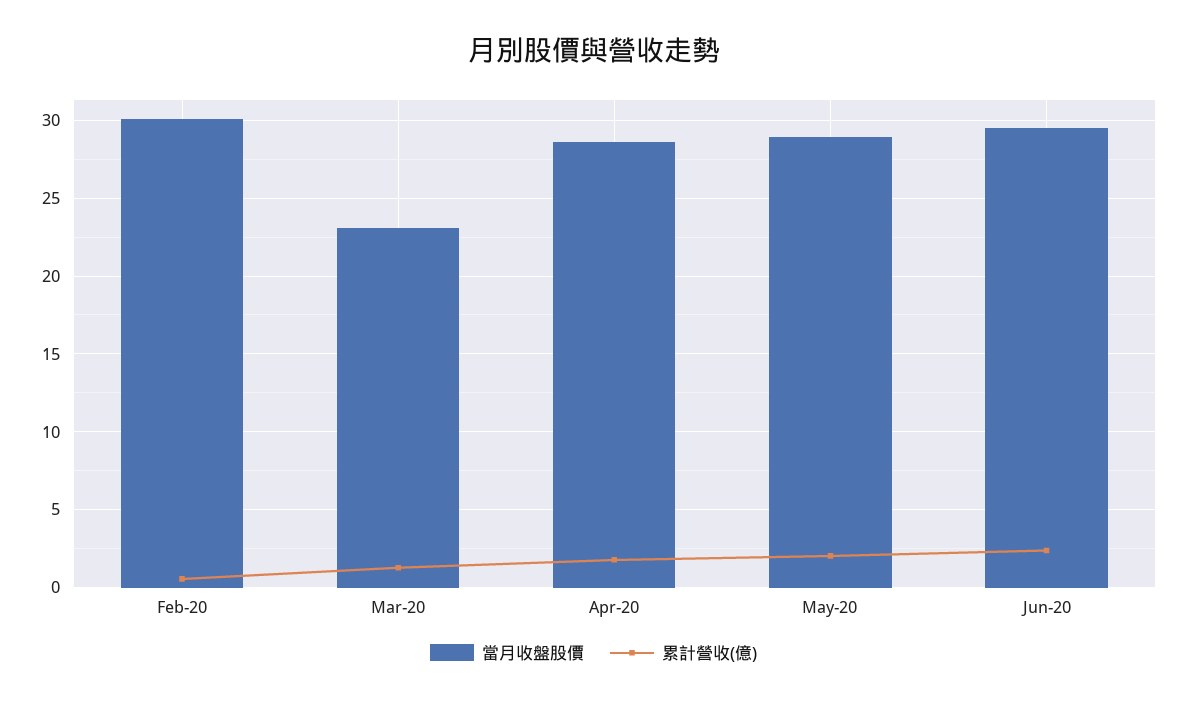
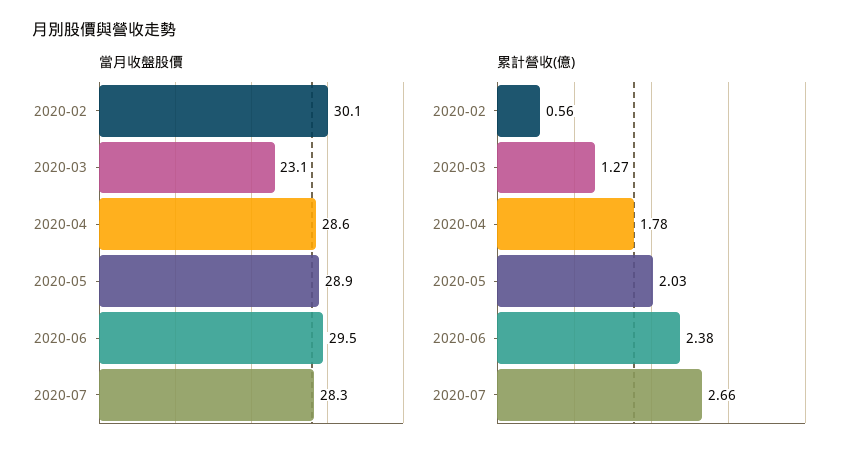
當月收盤股價, 2020-07: none -> 28.3
累計營收(億), 2020-07: none -> 2.66

